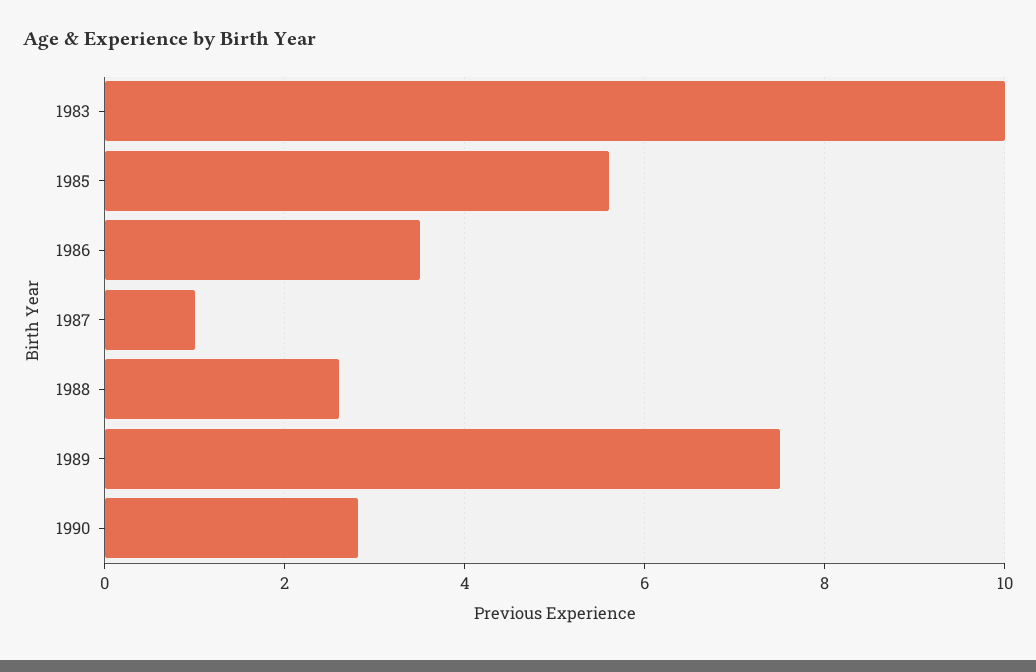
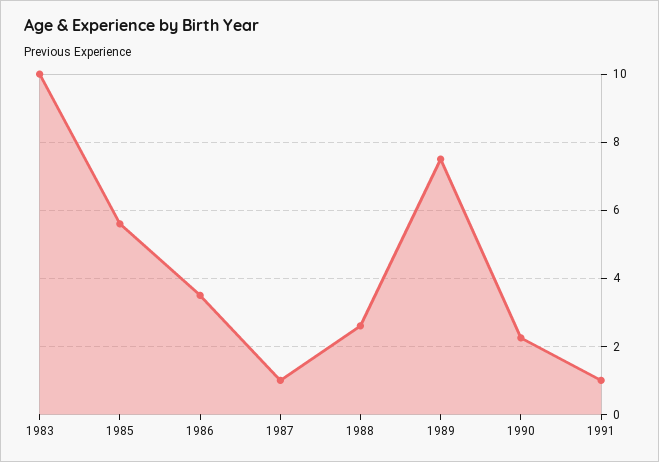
1990: 2.8 -> 2.2
1991: none -> 1

